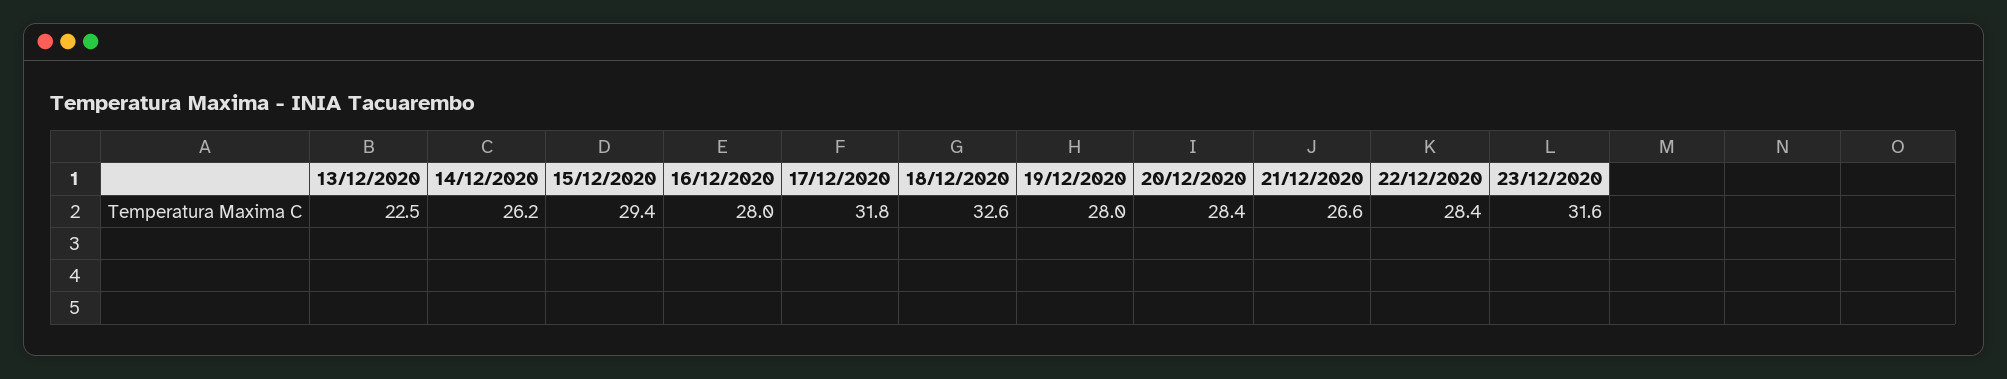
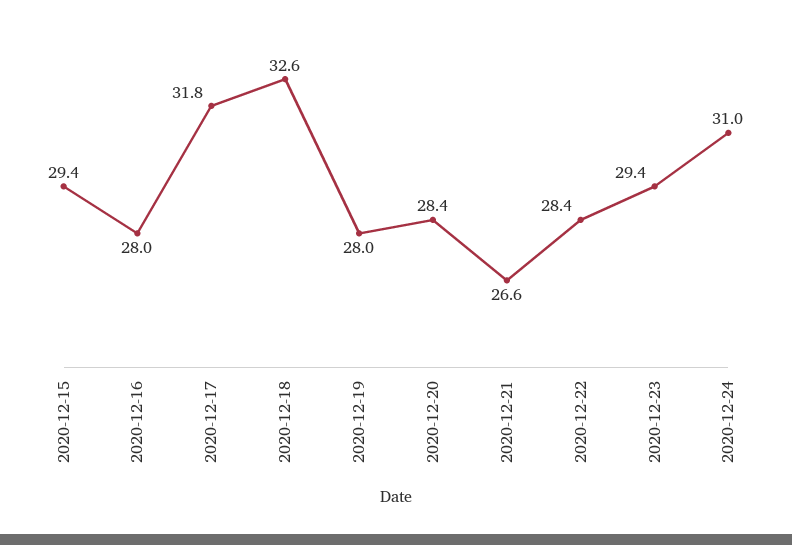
13/12/2020: 22.5 -> none
14/12/2020: 26.2 -> none
23/12/2020: 31.6 -> 29.4
2020-12-24: none -> 31

